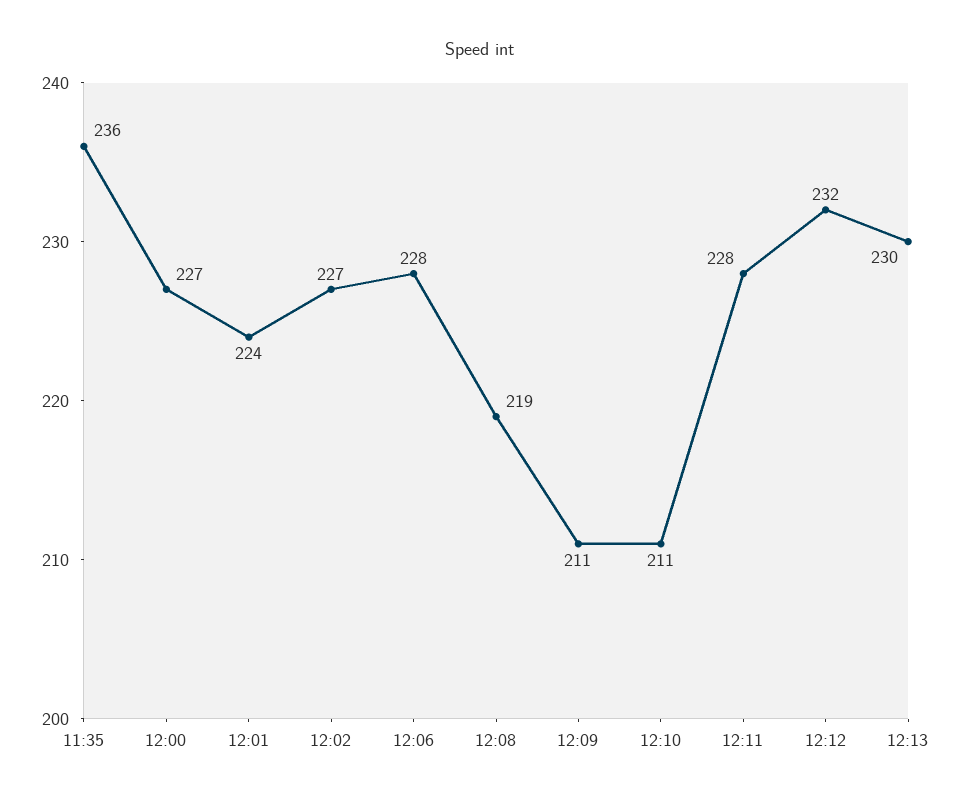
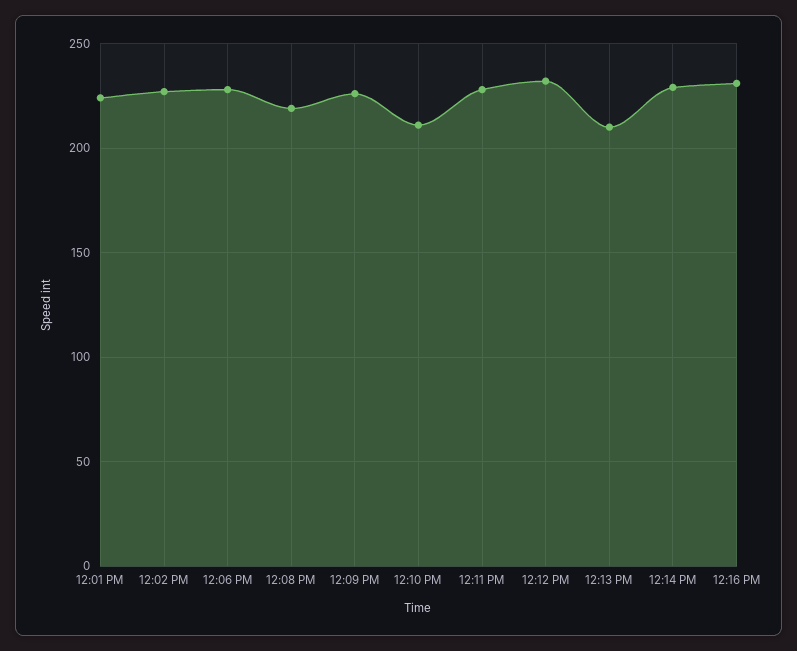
11:35: 236 -> none
12:00: 227 -> none
12:09: 211 -> 225
12:13: 230 -> 210
12:14 PM: none -> 230
12:16 PM: none -> 230

